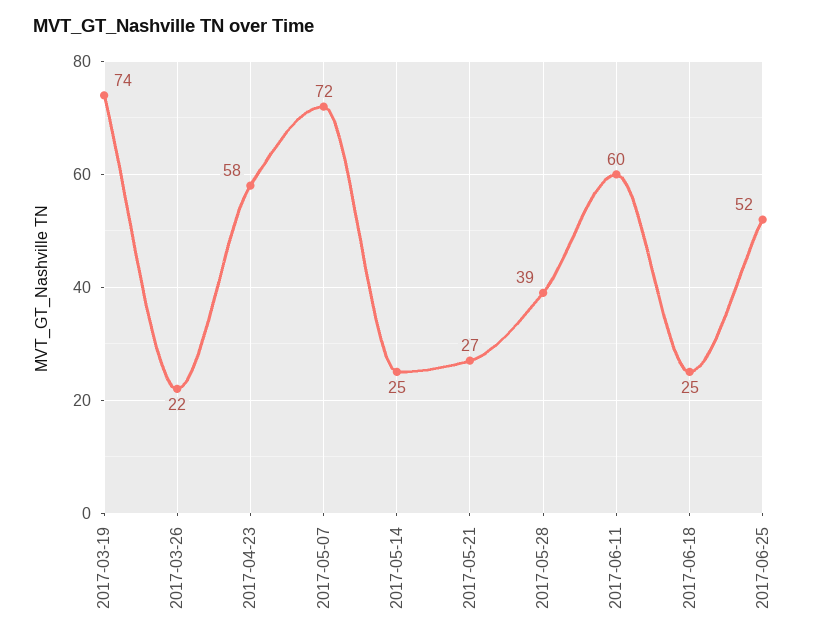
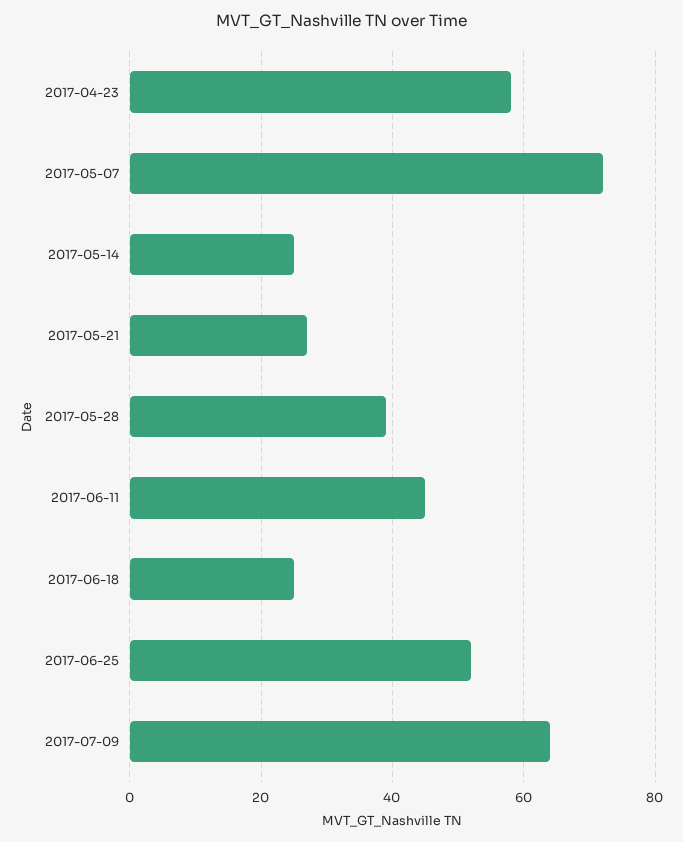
2017-03-19: 74 -> none
2017-03-26: 22 -> none
2017-06-11: 60 -> 45
2017-07-09: none -> 65

